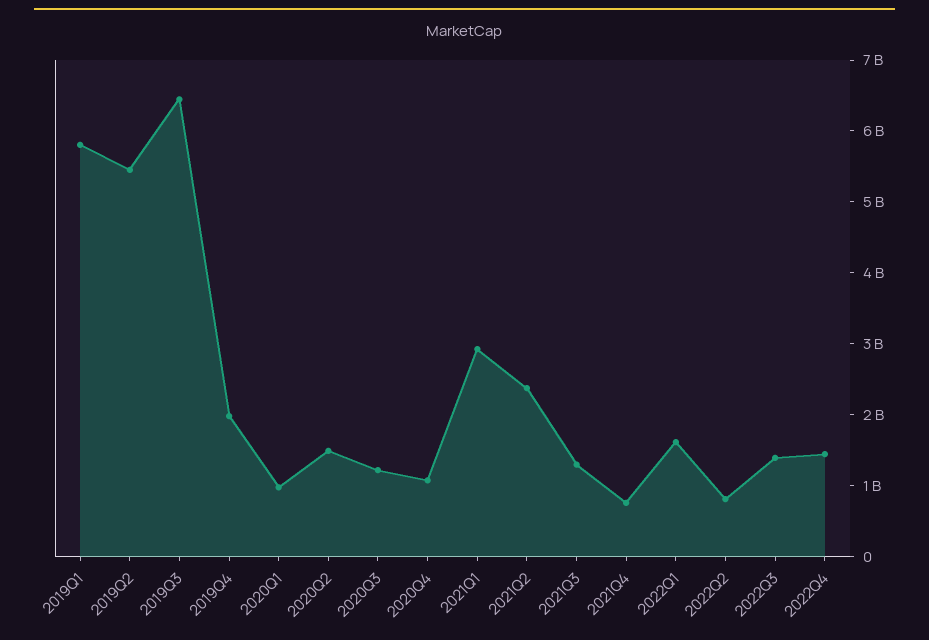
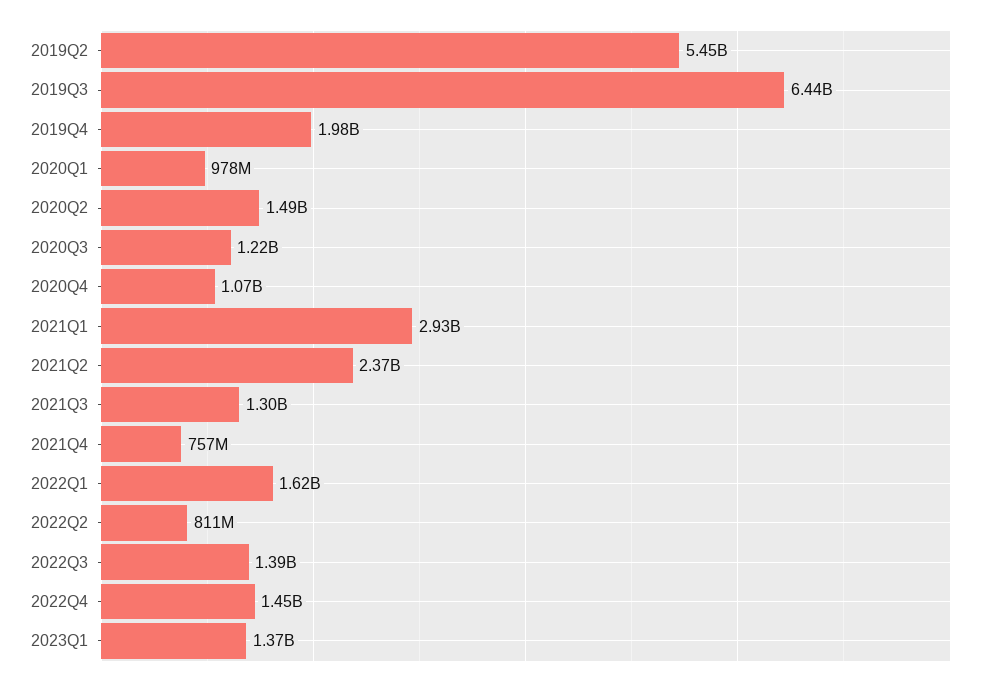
2019Q1: 5800000000 -> none
2023Q1: none -> 1370000000

